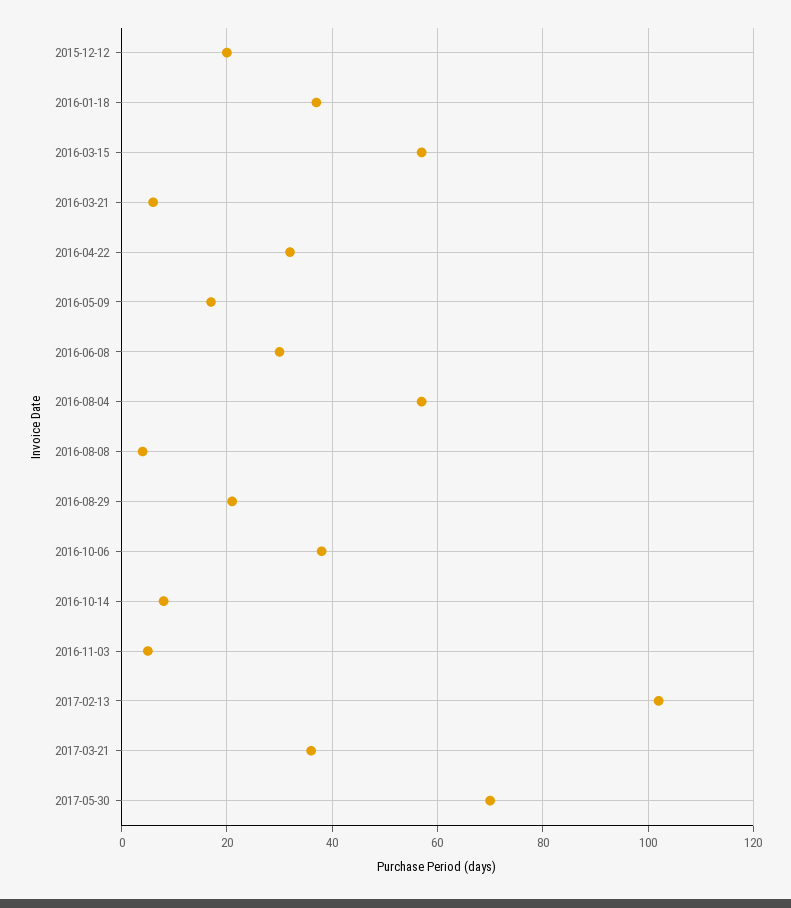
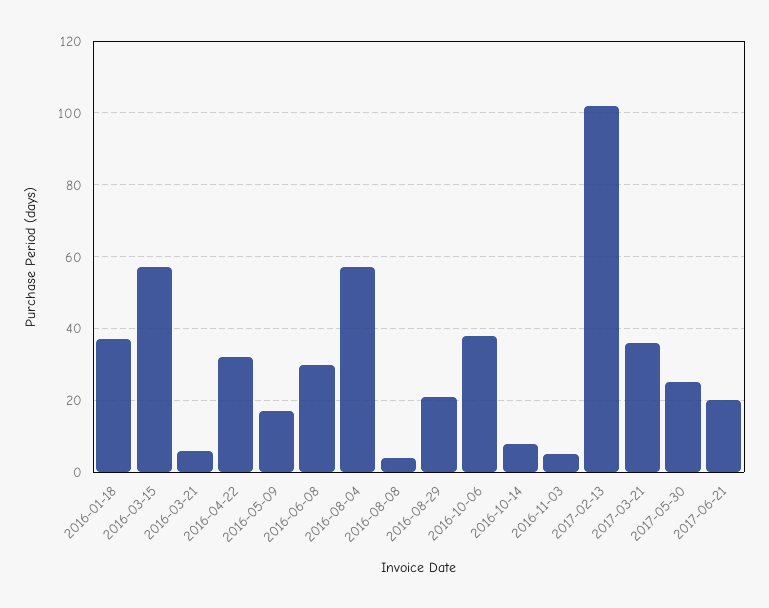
2015-12-12: 20 -> none
2017-05-30: 70 -> 25
2017-06-21: none -> 20

